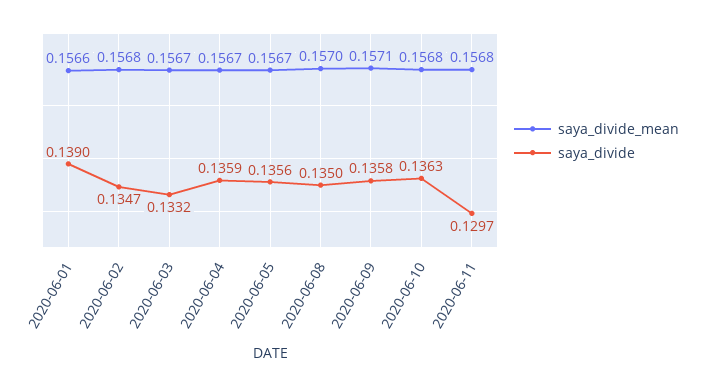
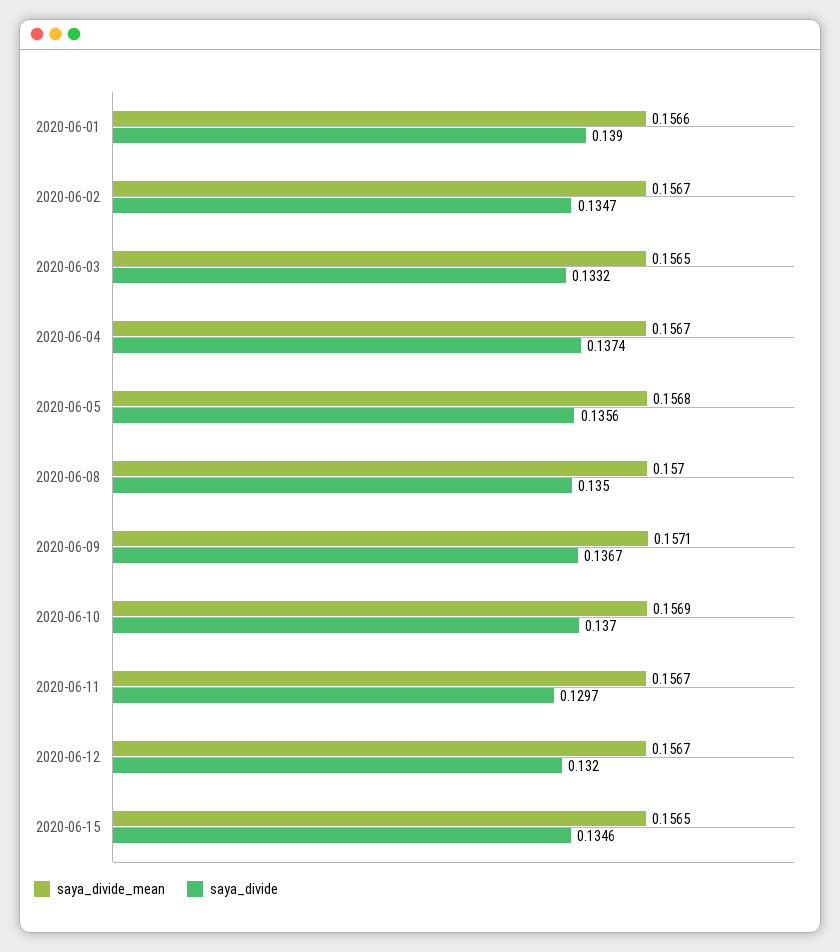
saya_divide_mean, 2020-06-02: 0.1568 -> 0.1567
saya_divide_mean, 2020-06-03: 0.1567 -> 0.1565
saya_divide, 2020-06-04: 0.1359 -> 0.1374
saya_divide_mean, 2020-06-05: 0.1567 -> 0.1568
saya_divide, 2020-06-09: 0.1358 -> 0.1367
saya_divide_mean, 2020-06-10: 0.1568 -> 0.1569
saya_divide, 2020-06-10: 0.1363 -> 0.137
saya_divide_mean, 2020-06-11: 0.1568 -> 0.1567
saya_divide_mean, 2020-06-12: none -> 0.1567
saya_divide, 2020-06-12: none -> 0.132
saya_divide_mean, 2020-06-15: none -> 0.1565
saya_divide, 2020-06-15: none -> 0.1346

